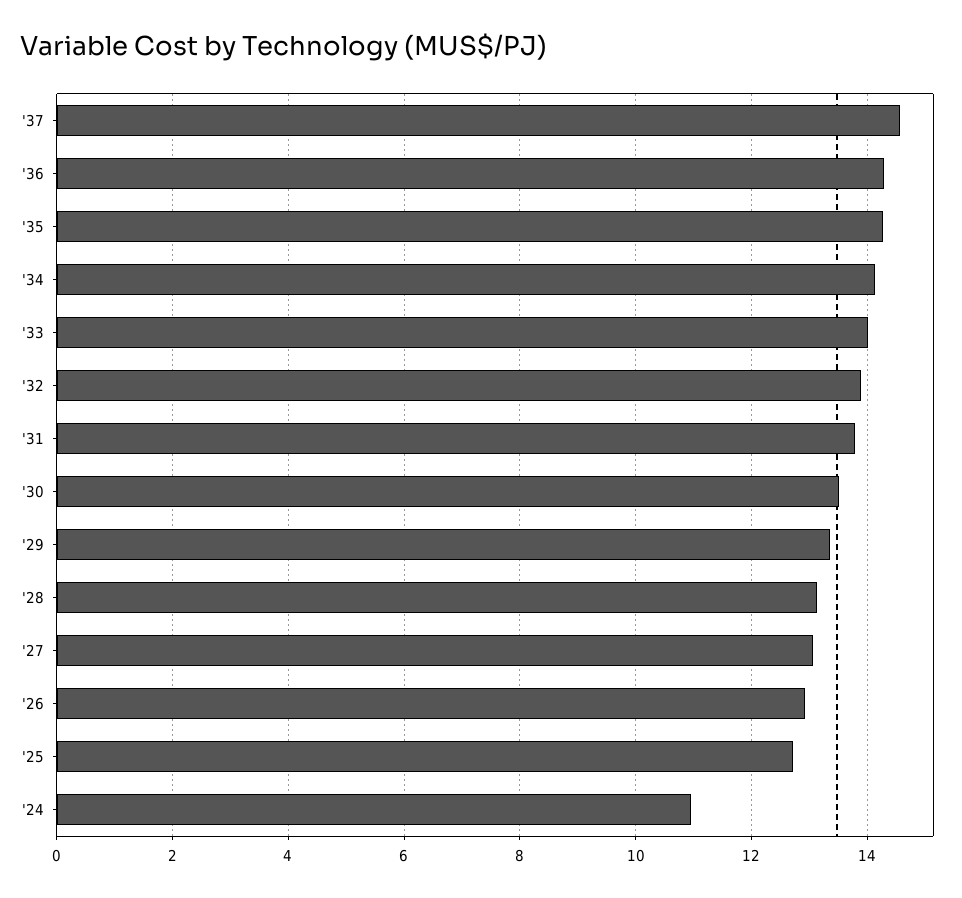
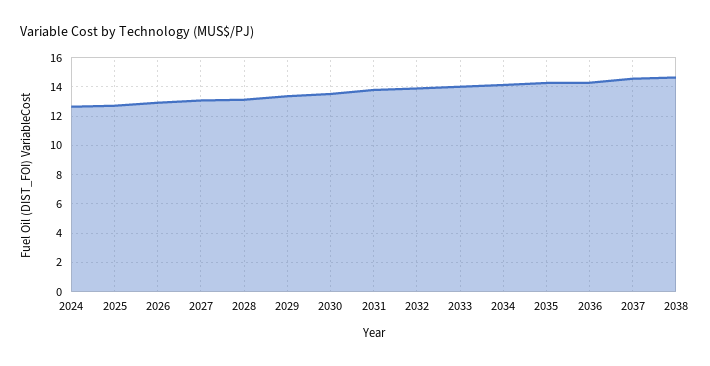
'24: 11 -> 12.5
2038: none -> 14.5

